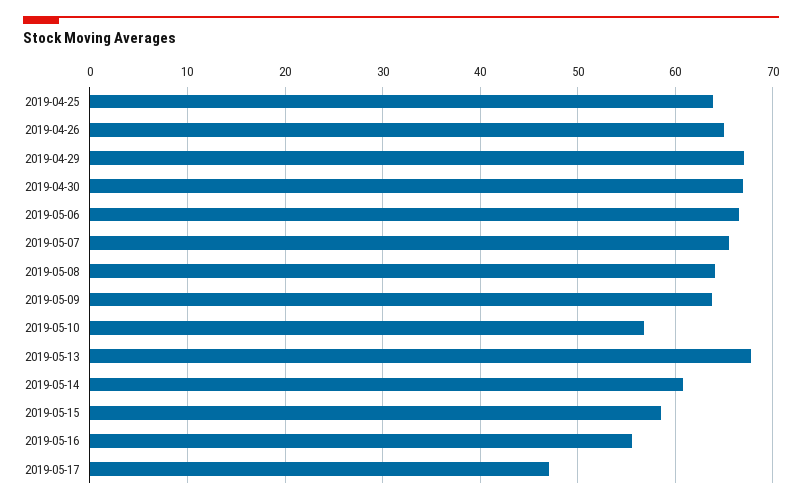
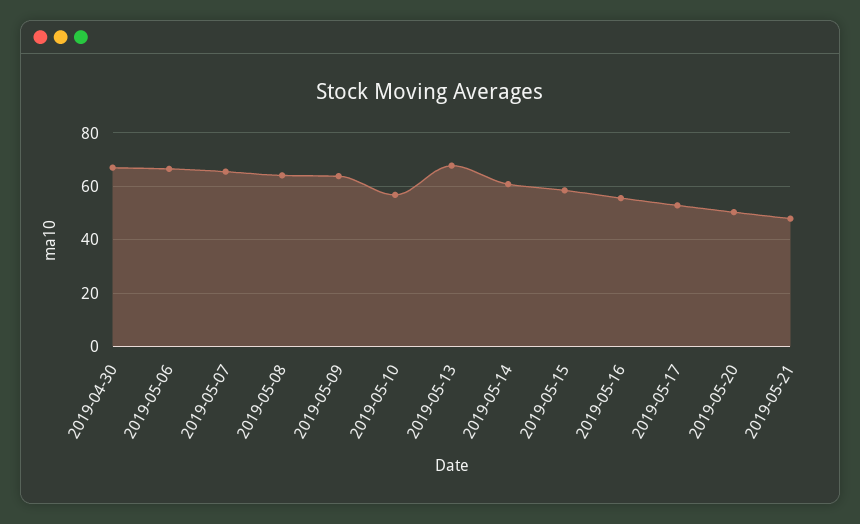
2019-04-25: 64 -> none
2019-04-26: 65 -> none
2019-04-29: 67 -> none
2019-05-17: 47 -> 52.5
2019-05-20: none -> 50
2019-05-21: none -> 47.5

